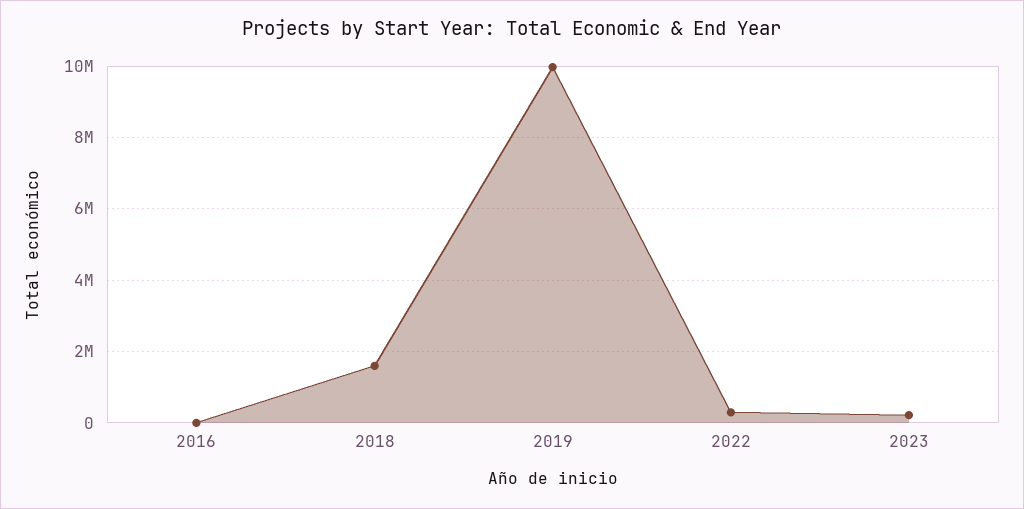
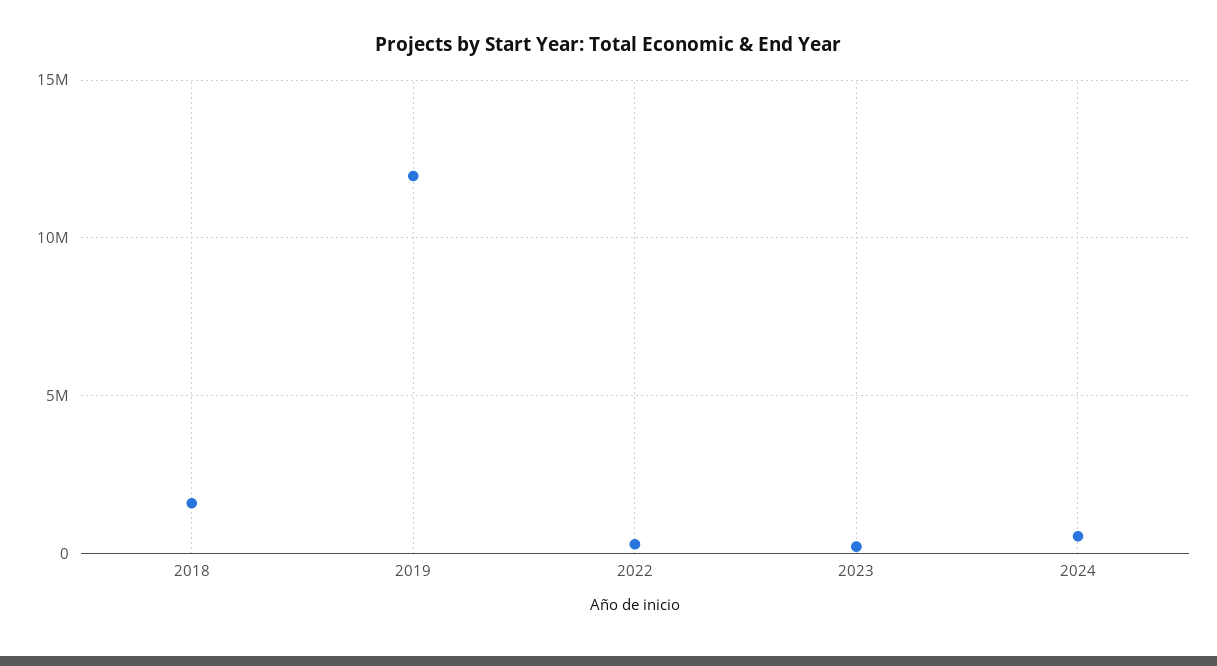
2016: 0 -> none
2019: 10000000 -> 12000000
2024: none -> 500000

